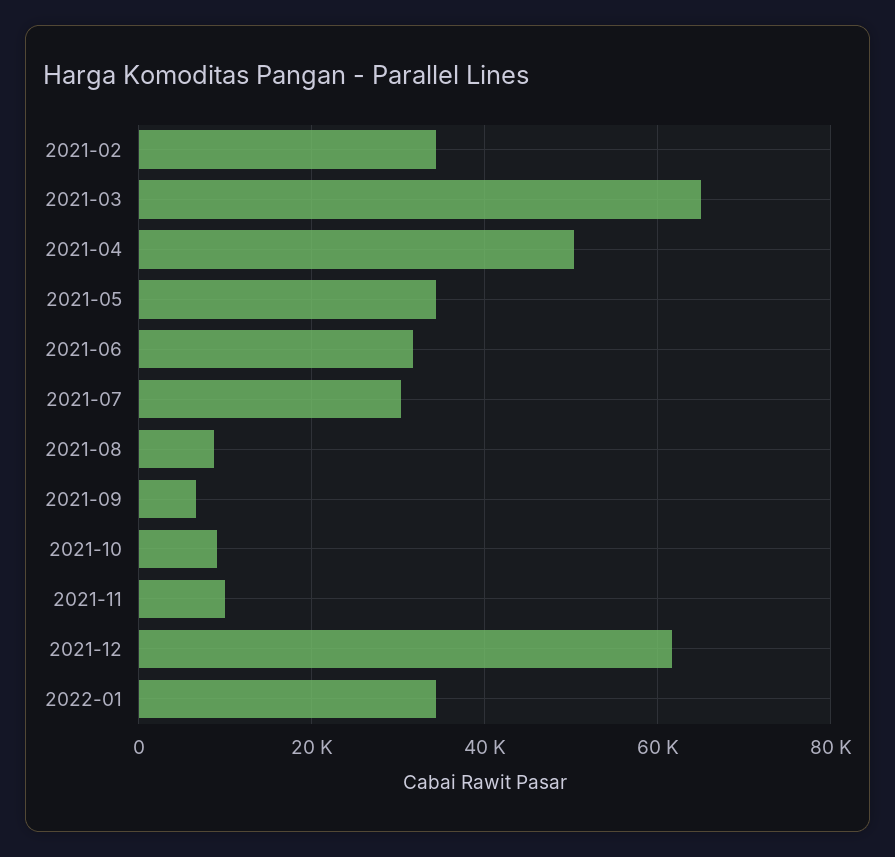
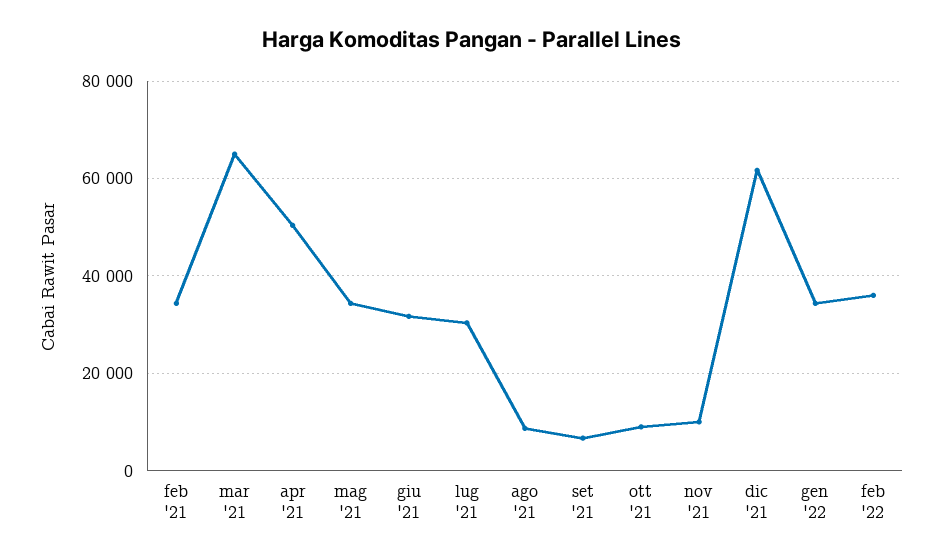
feb '22: none -> 36000

